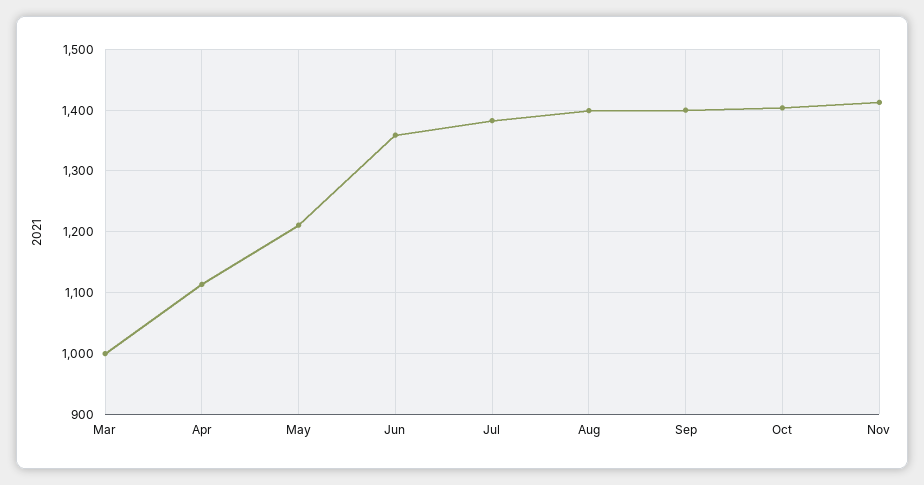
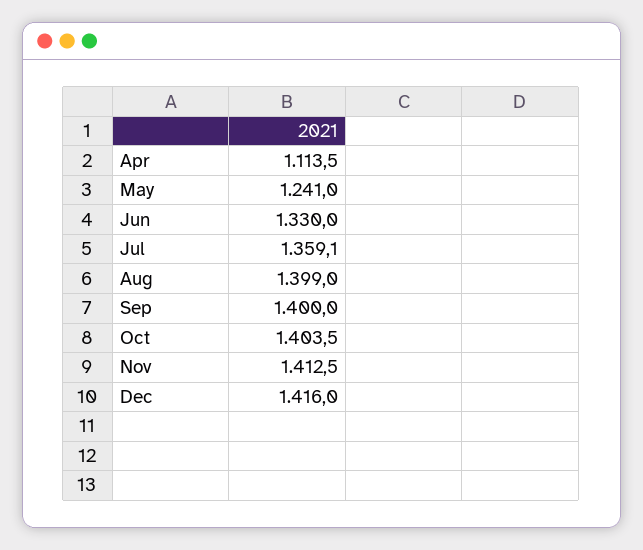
Mar: 1000 -> none
May: 1210 -> 1241
Jun: 1360 -> 1330
Jul: 1380 -> 1359.1
Dec: none -> 1416

